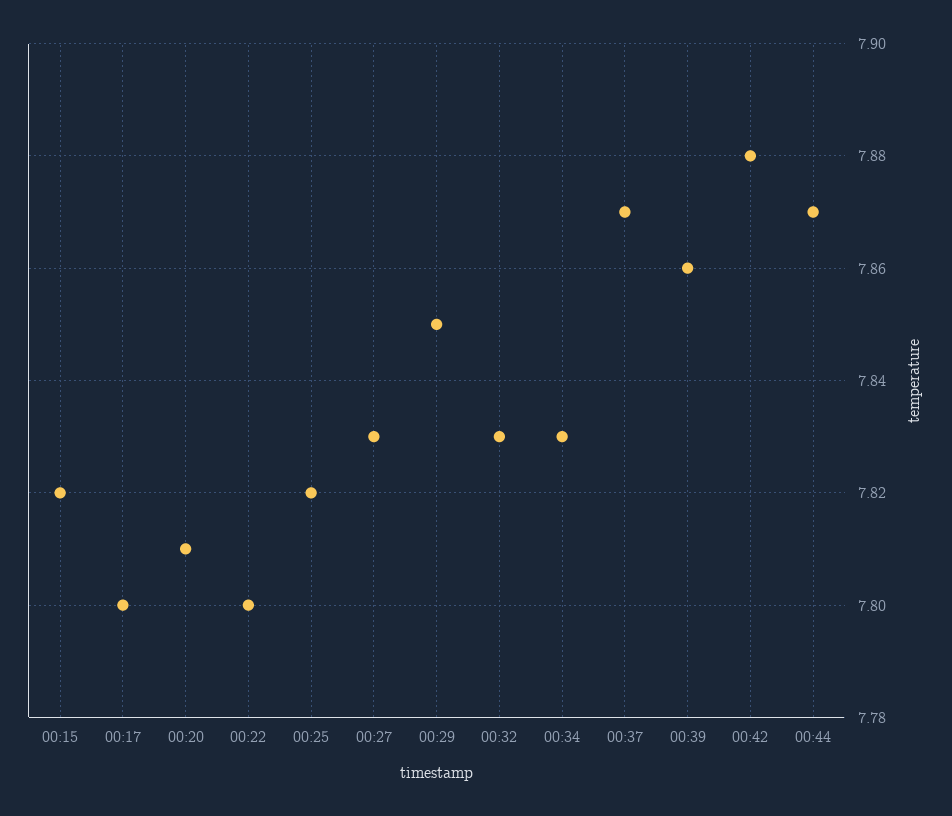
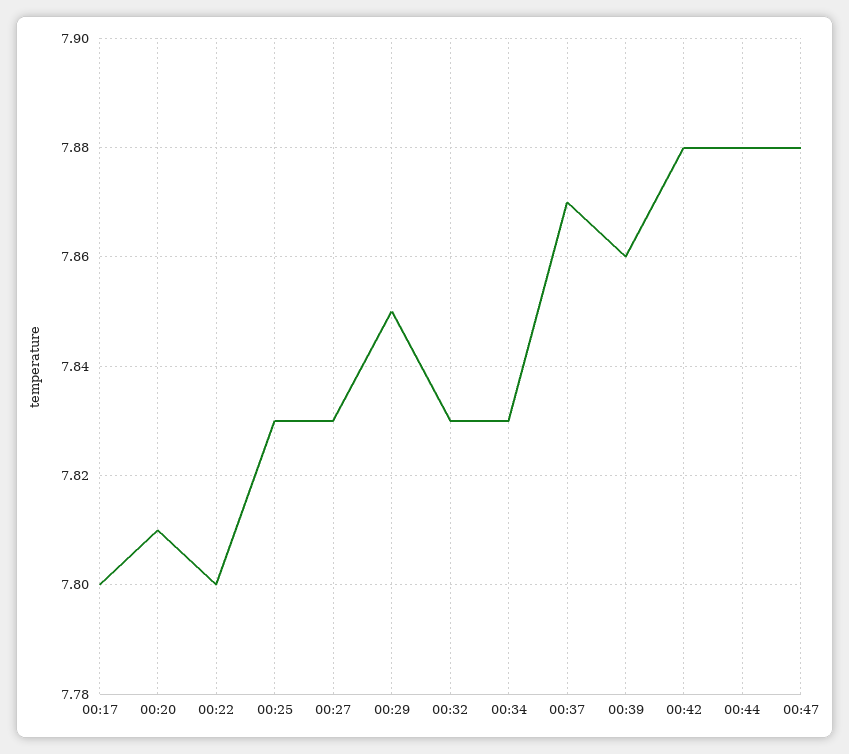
00:15: 7.82 -> none
00:25: 7.82 -> 7.83
00:44: 7.87 -> 7.88
00:47: none -> 7.88

